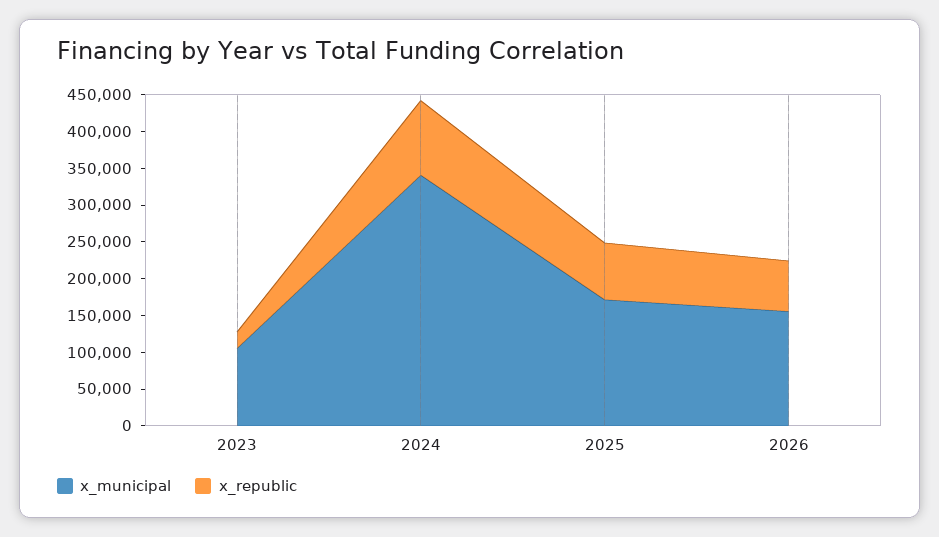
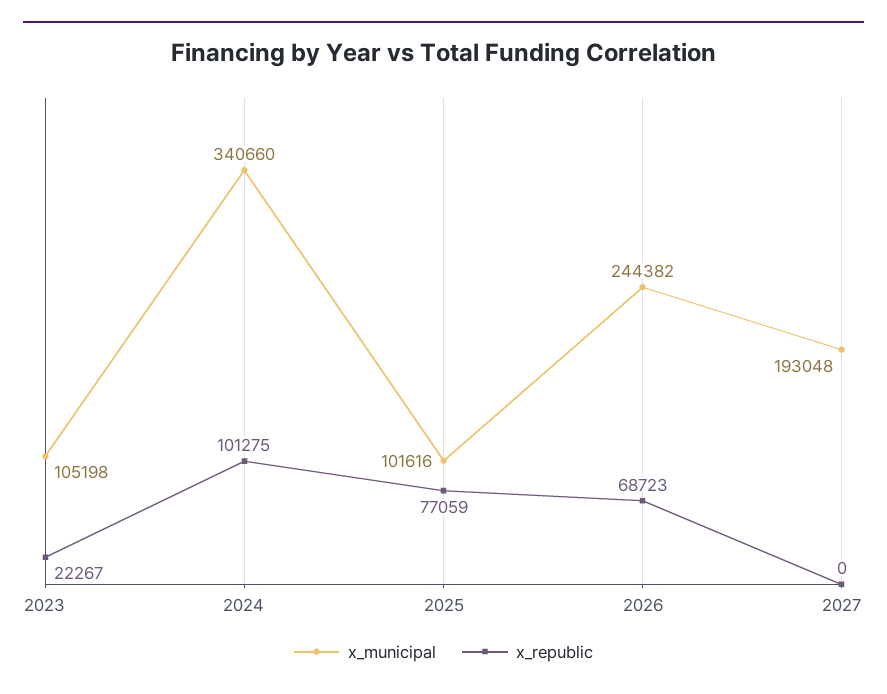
x_municipal, 2025: 175000 -> 101616
x_municipal, 2026: 150000 -> 244382
x_municipal, 2027: none -> 193048
x_republic, 2027: none -> 0

